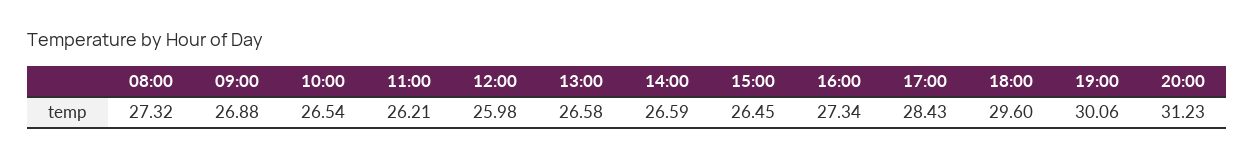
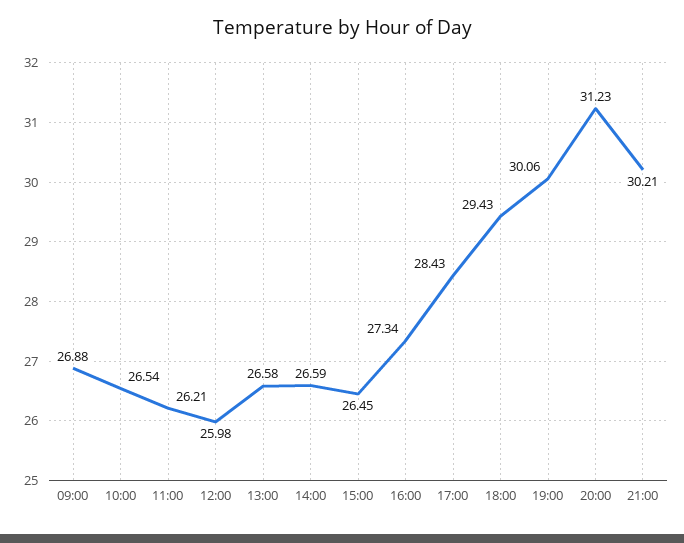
08:00: 27.32 -> none
18:00: 29.6 -> 29.43
21:00: none -> 30.21

